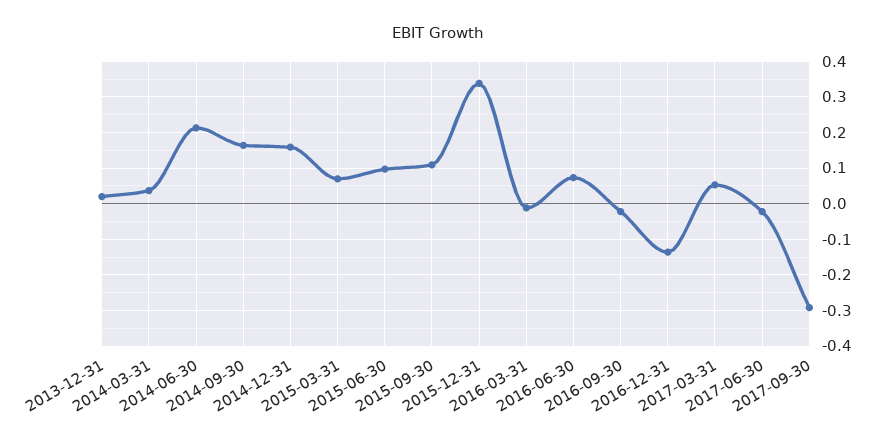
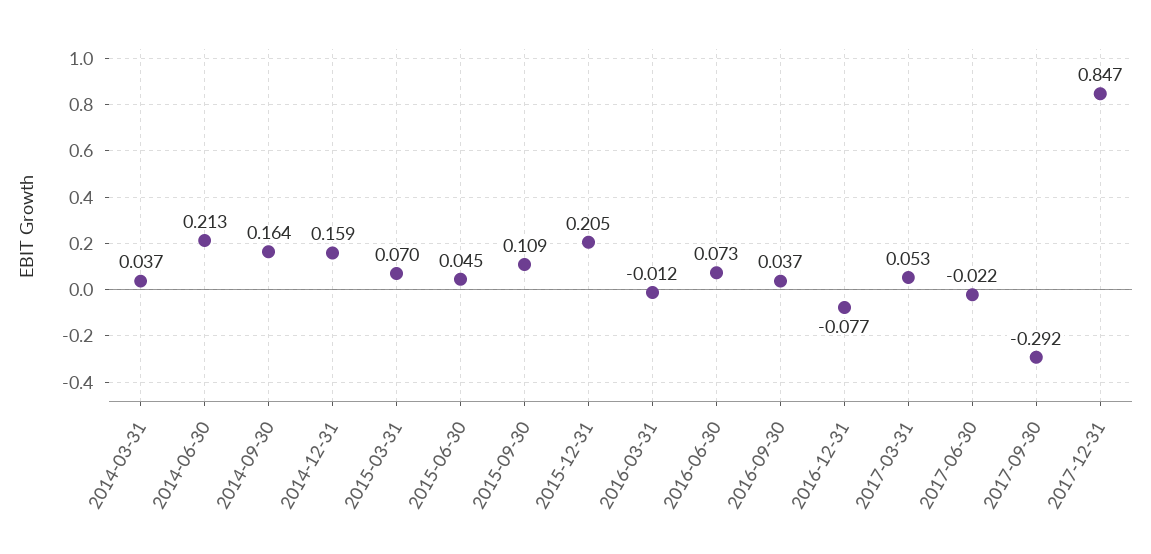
2013-12-31: 0.02 -> none
2015-06-30: 0.1 -> 0.045
2015-12-31: 0.34 -> 0.205
2016-09-30: -0.02 -> 0.037
2016-12-31: -0.14 -> -0.077
2017-12-31: none -> 0.847

